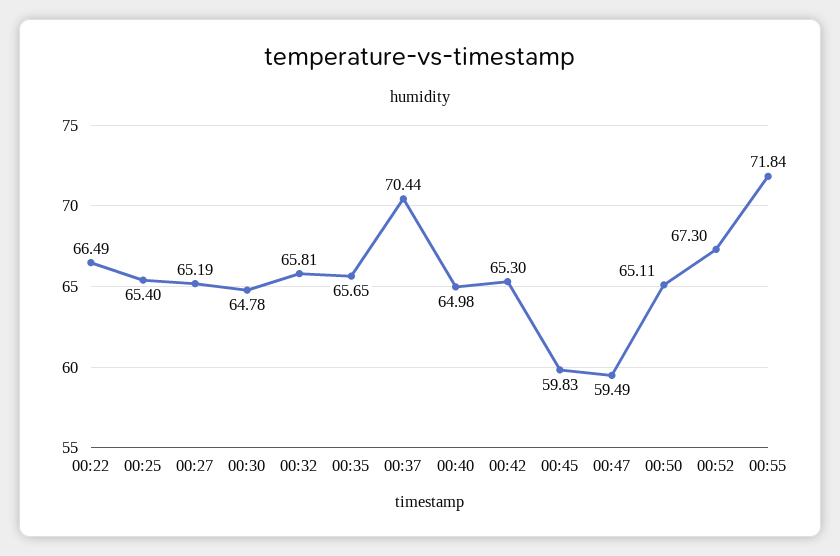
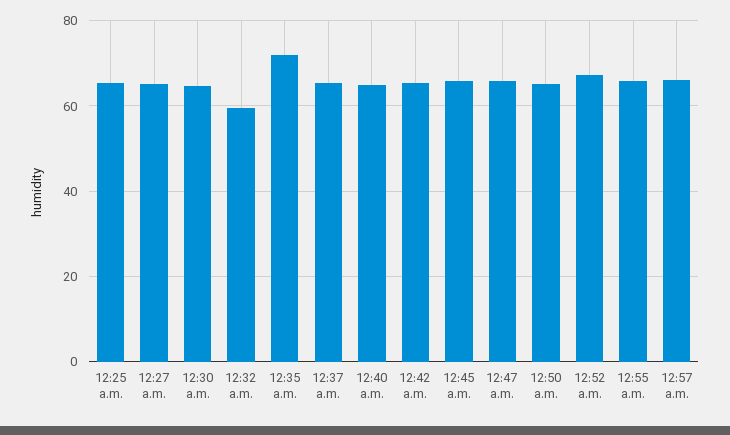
00:22: 66.49 -> none
00:32: 65.81 -> 60
00:35: 65.65 -> 72
00:37: 70.44 -> 66
00:45: 59.83 -> 66
00:47: 59.49 -> 66
00:55: 71.84 -> 66
12:57 a.m.: none -> 66

